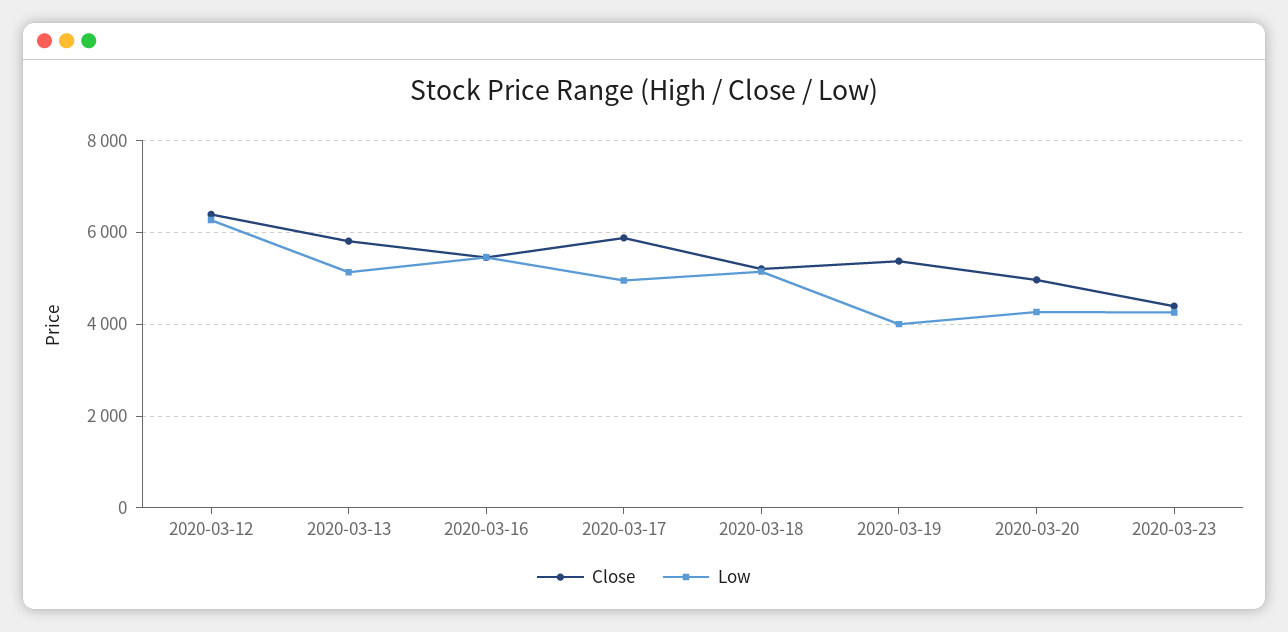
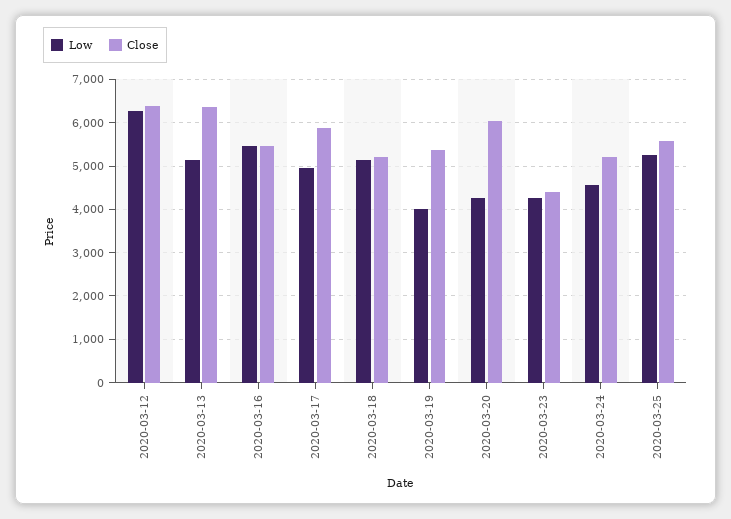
Close, 2020-03-13: 5800 -> 6400
Close, 2020-03-20: 5000 -> 6000
Low, 2020-03-24: none -> 4600
Close, 2020-03-24: none -> 5200
Low, 2020-03-25: none -> 5200
Close, 2020-03-25: none -> 5600

